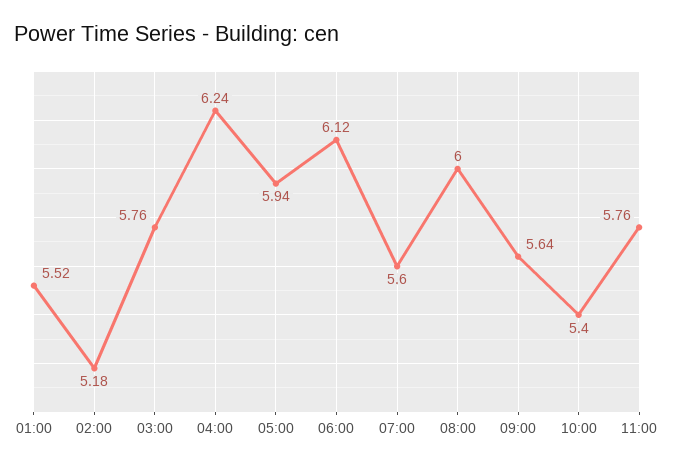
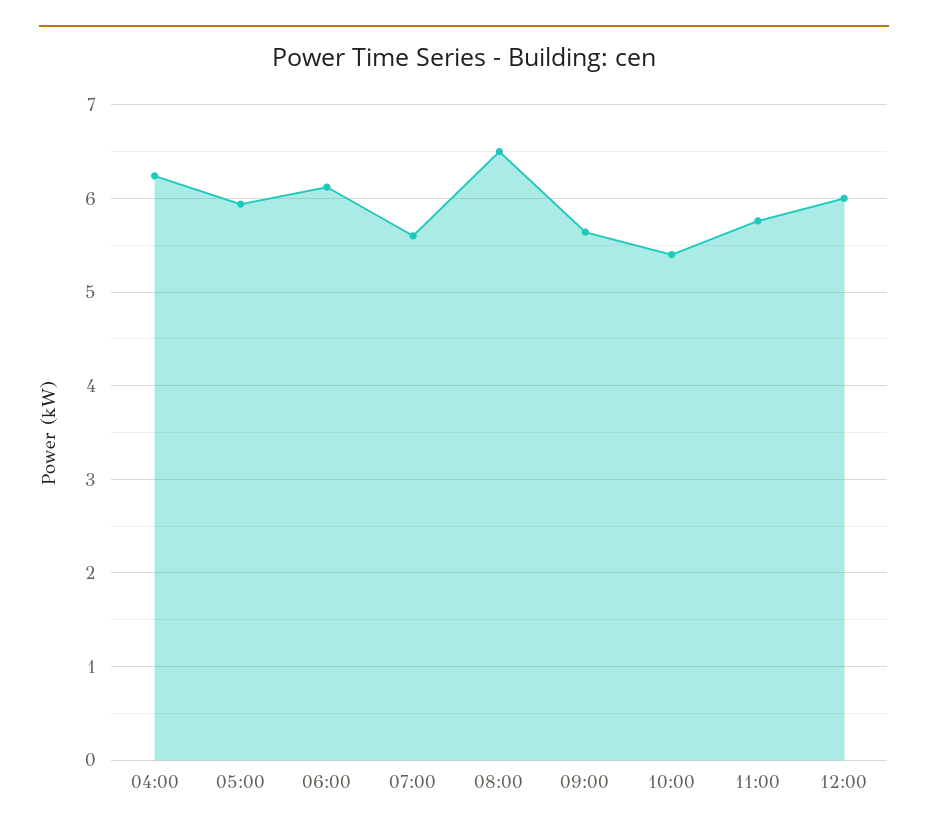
01:00: 5.52 -> none
02:00: 5.18 -> none
03:00: 5.76 -> none
08:00: 6 -> 6.5
12:00: none -> 6

